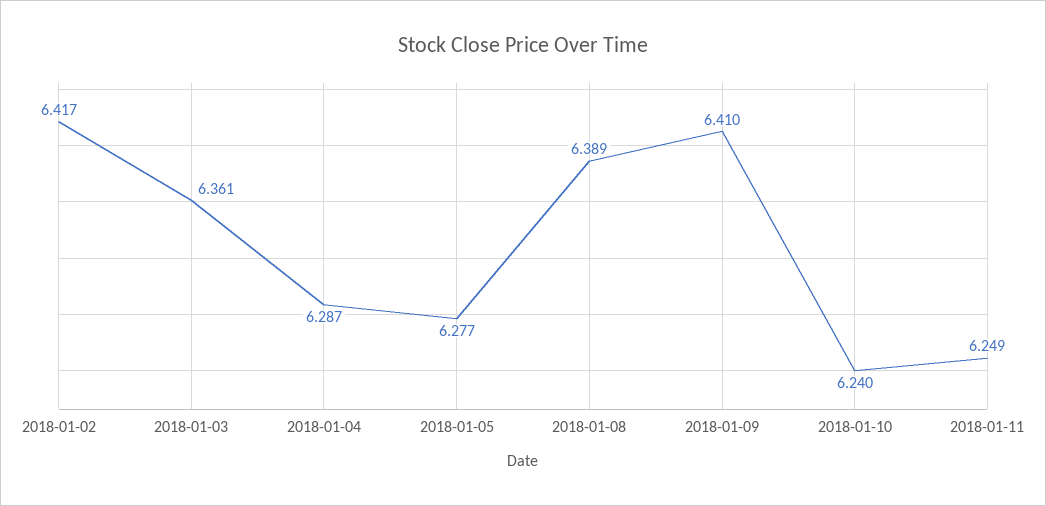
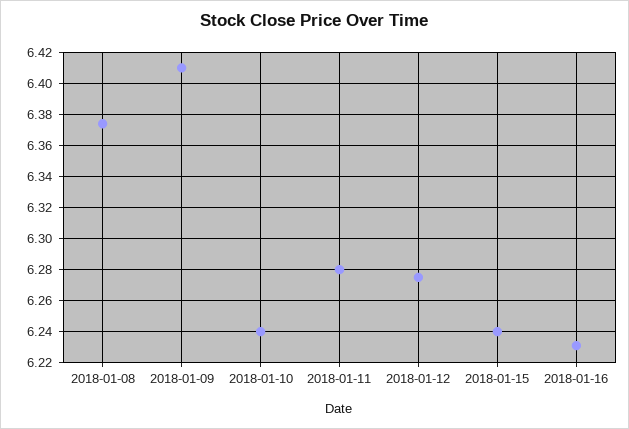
2018-01-02: 6.417 -> none
2018-01-03: 6.361 -> none
2018-01-04: 6.287 -> none
2018-01-05: 6.277 -> none
2018-01-08: 6.389 -> 6.375
2018-01-11: 6.249 -> 6.28
2018-01-12: none -> 6.275
2018-01-15: none -> 6.24
2018-01-16: none -> 6.23

